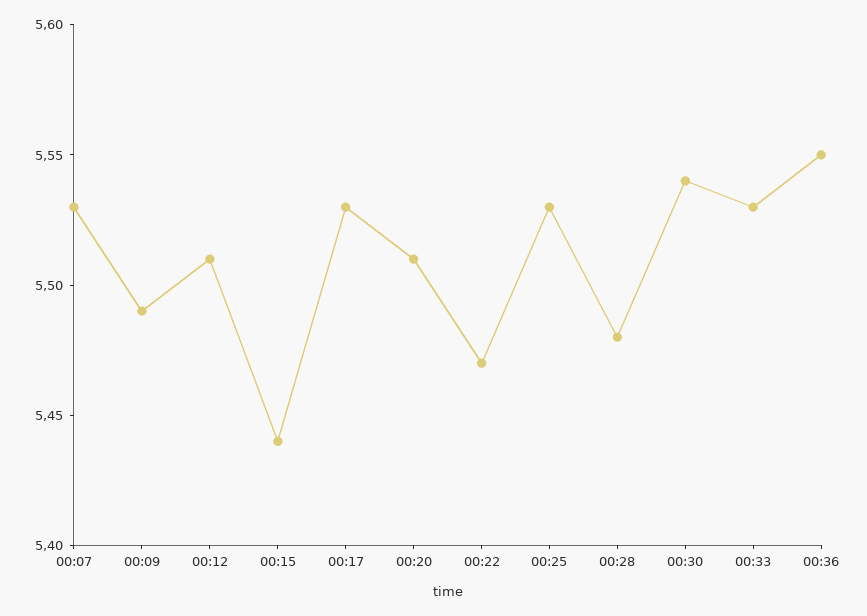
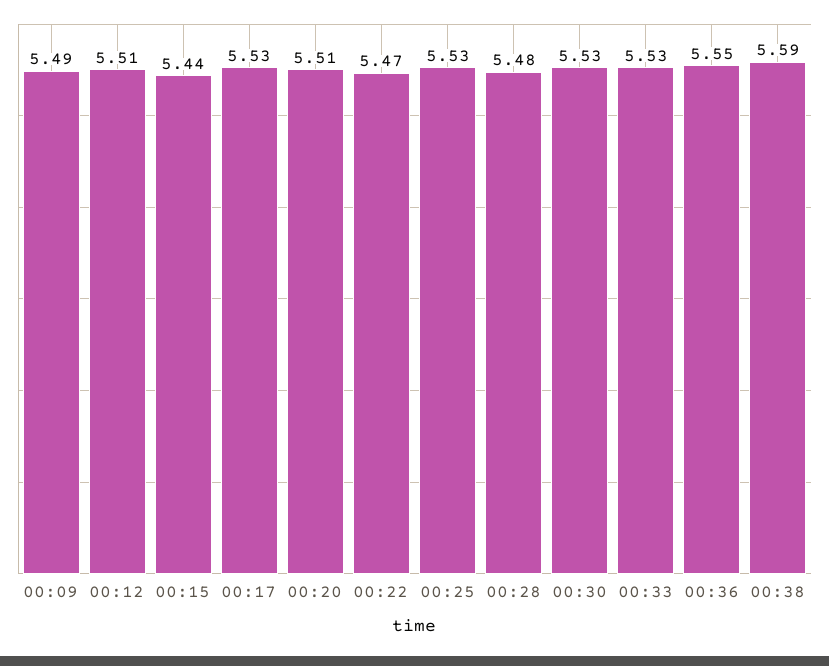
00:07: 5.53 -> none
00:30: 5.54 -> 5.53
00:38: none -> 5.59

